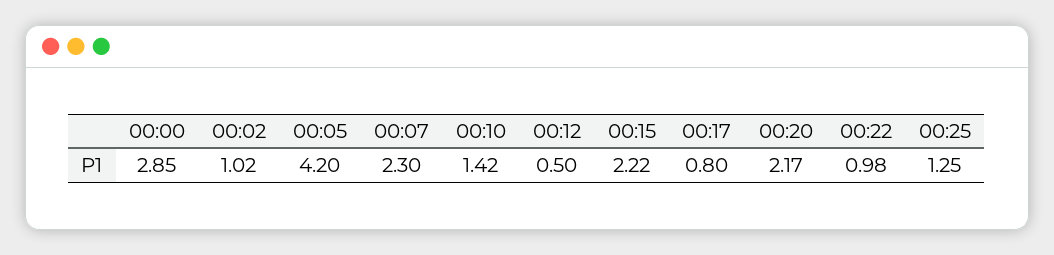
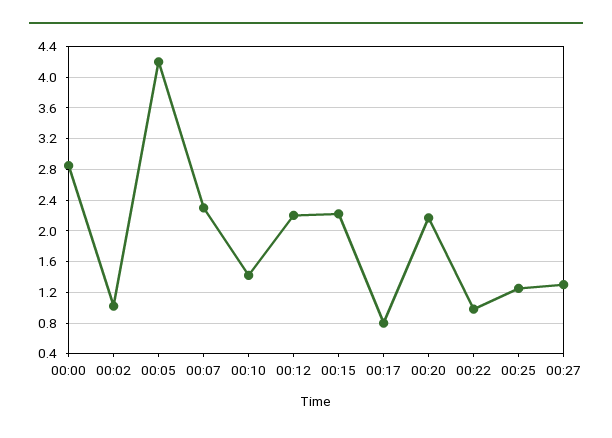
00:12: 0.5 -> 2.2
00:27: none -> 1.3

